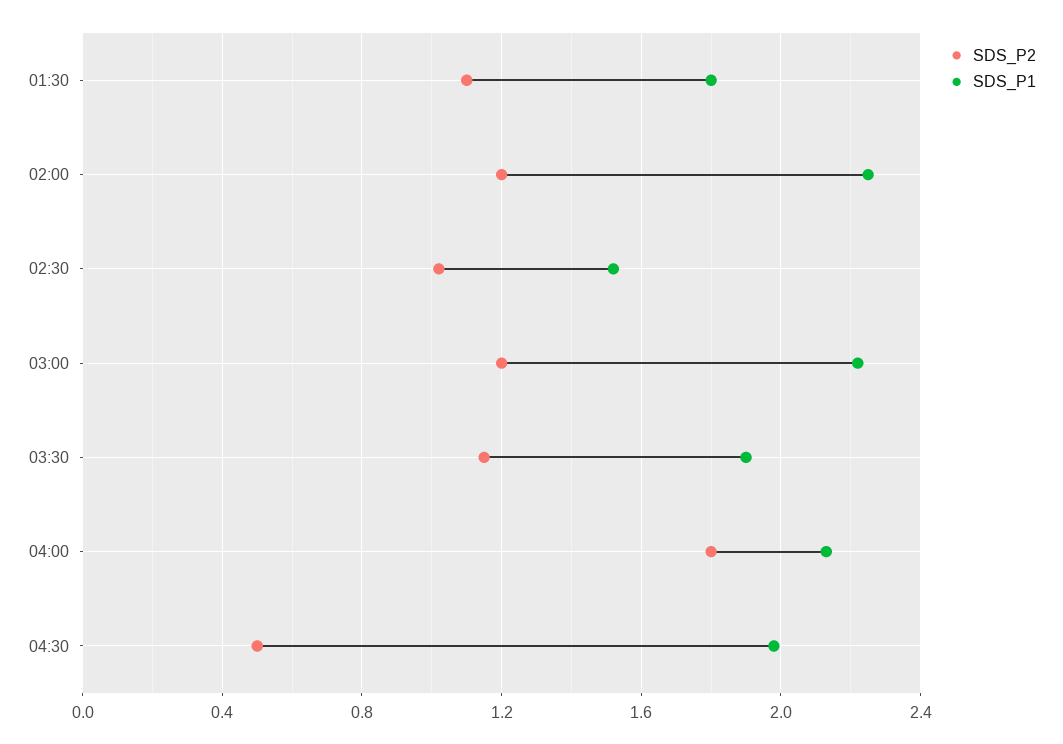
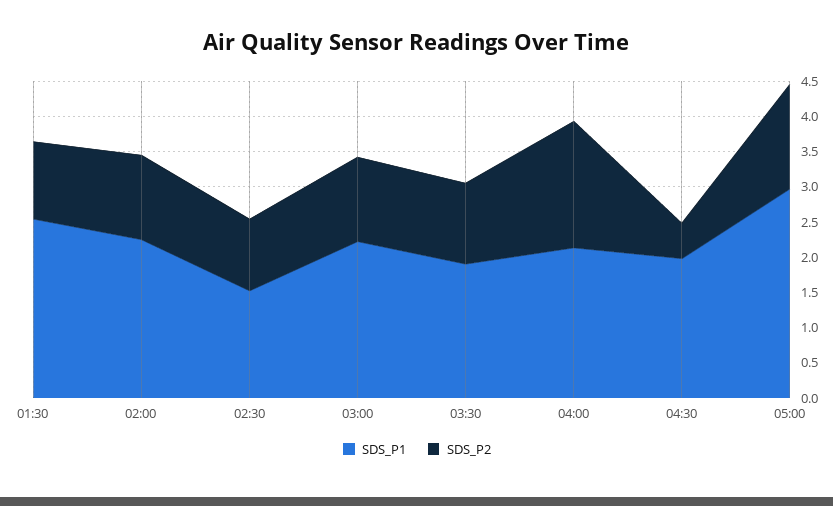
SDS_P1, 01:30: 1.8 -> 2.5
SDS_P1, 05:00: none -> 3
SDS_P2, 05:00: none -> 1.5

